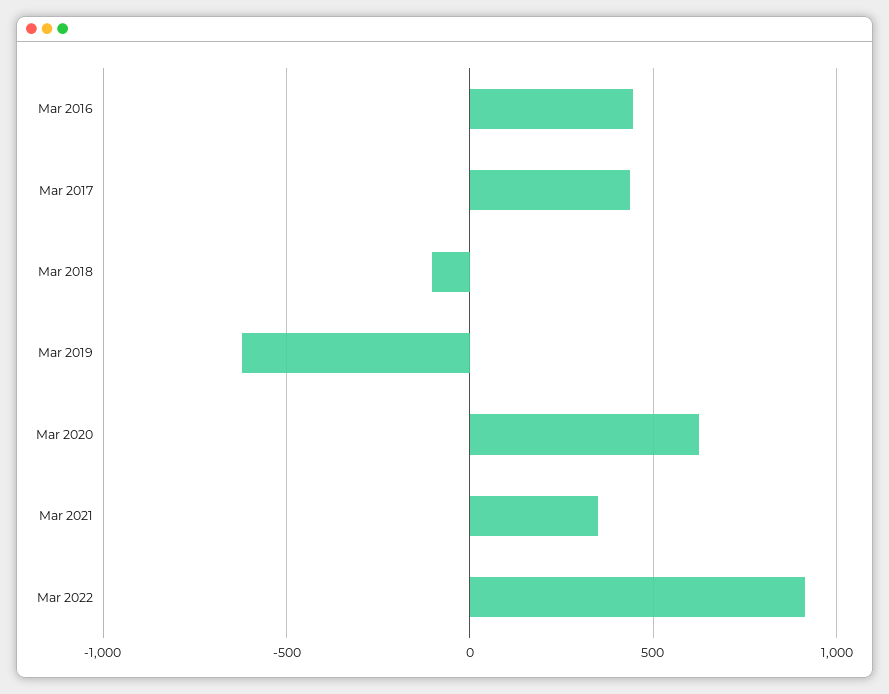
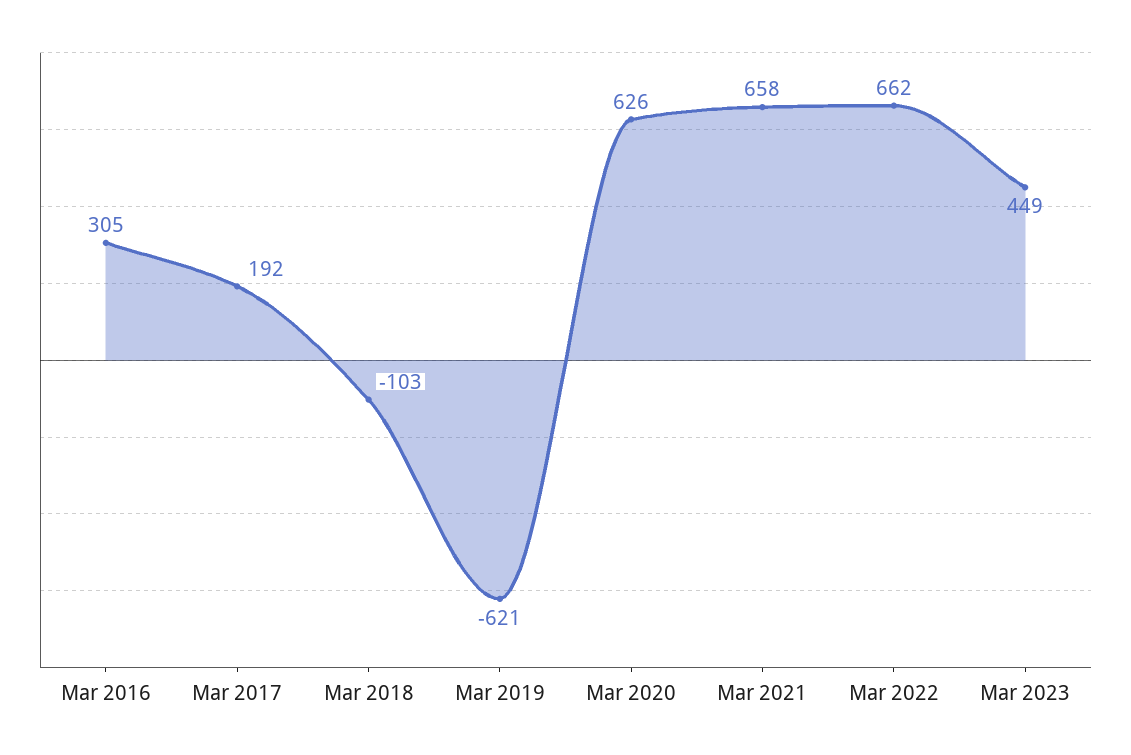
Mar 2016: 450 -> 305
Mar 2017: 450 -> 192
Mar 2021: 350 -> 658
Mar 2022: 900 -> 662
Mar 2023: none -> 449

